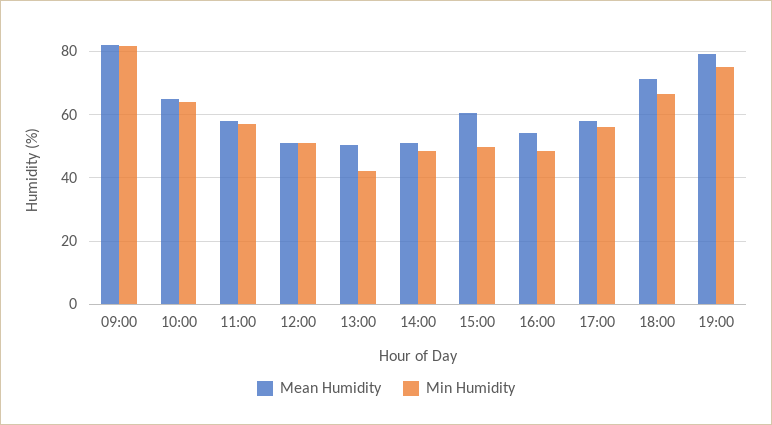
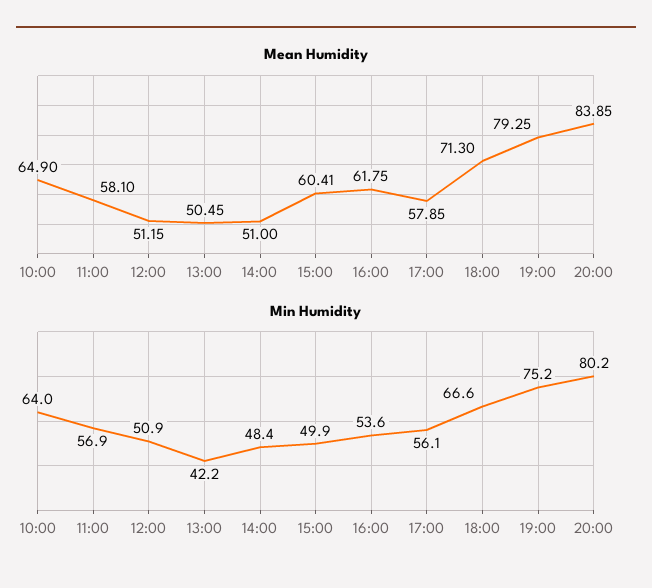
Mean Humidity, 09:00: 82 -> none
Min Humidity, 09:00: 82 -> none
Mean Humidity, 16:00: 54 -> 61.75
Min Humidity, 16:00: 48 -> 53.6
Mean Humidity, 20:00: none -> 83.85
Min Humidity, 20:00: none -> 80.2

